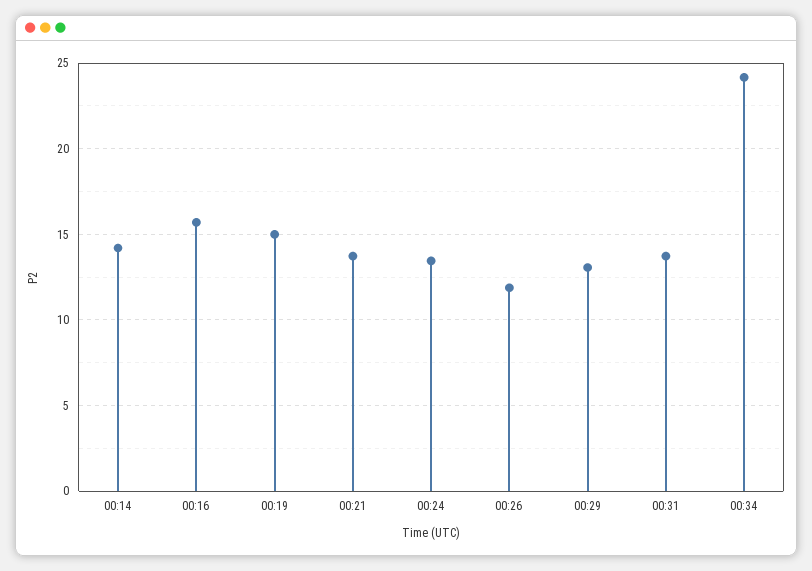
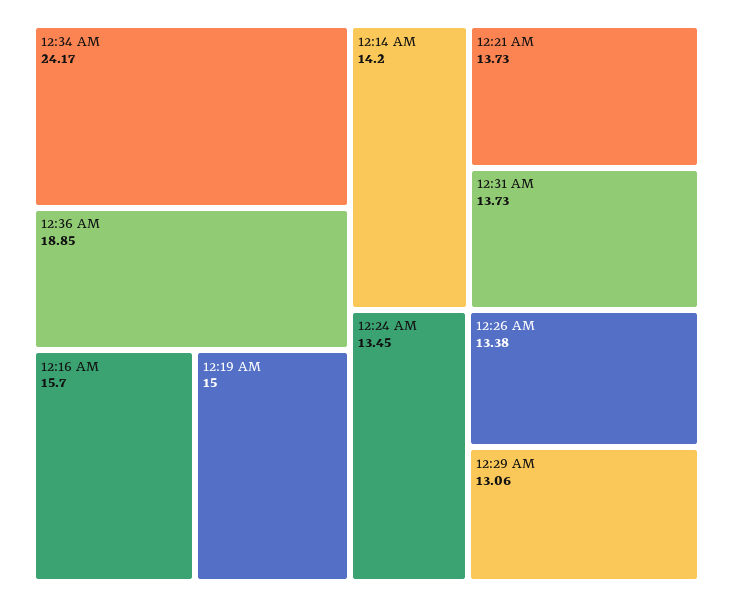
00:26: 12 -> 13.38
12:36 AM: none -> 18.85

